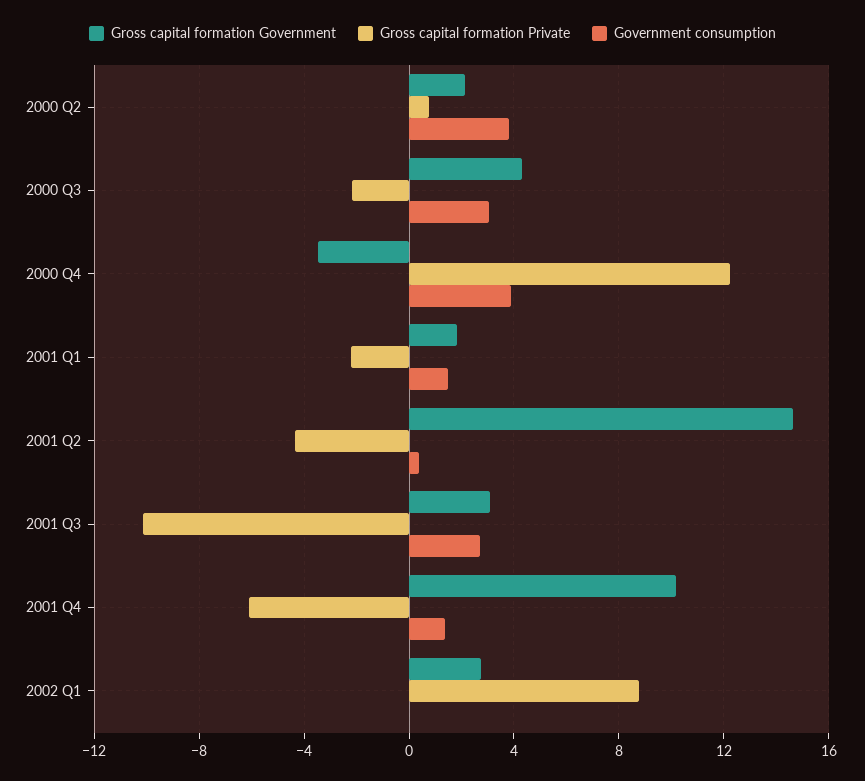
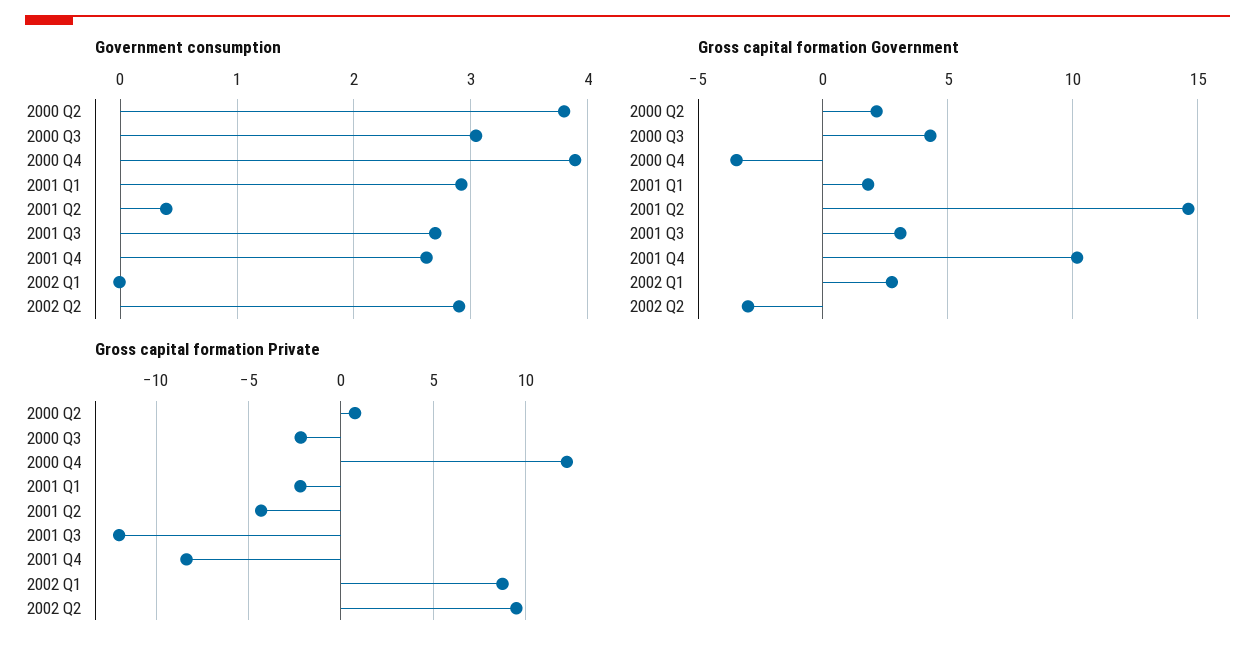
Government consumption, 2001 Q1: 1.5 -> 2.9
Gross capital formation Private, 2001 Q3: -10 -> -12
Gross capital formation Private, 2001 Q4: -6 -> -8.5
Government consumption, 2001 Q4: 1.5 -> 2.6
Government consumption, 2002 Q2: none -> 2.9
Gross capital formation Government, 2002 Q2: none -> -3
Gross capital formation Private, 2002 Q2: none -> 9.5

